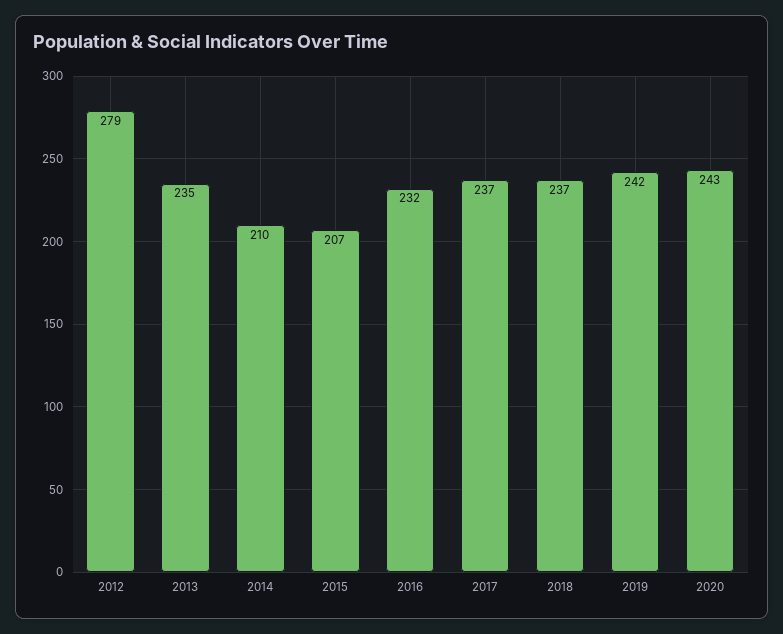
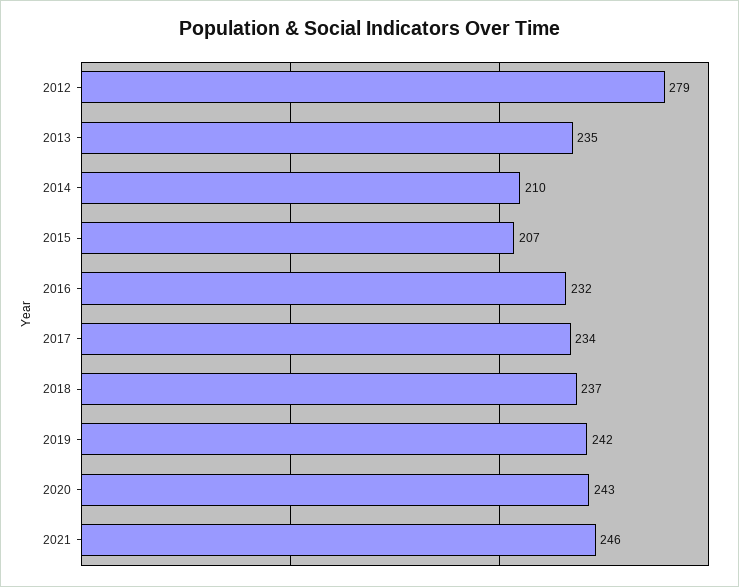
2017: 237 -> 234
2021: none -> 246

